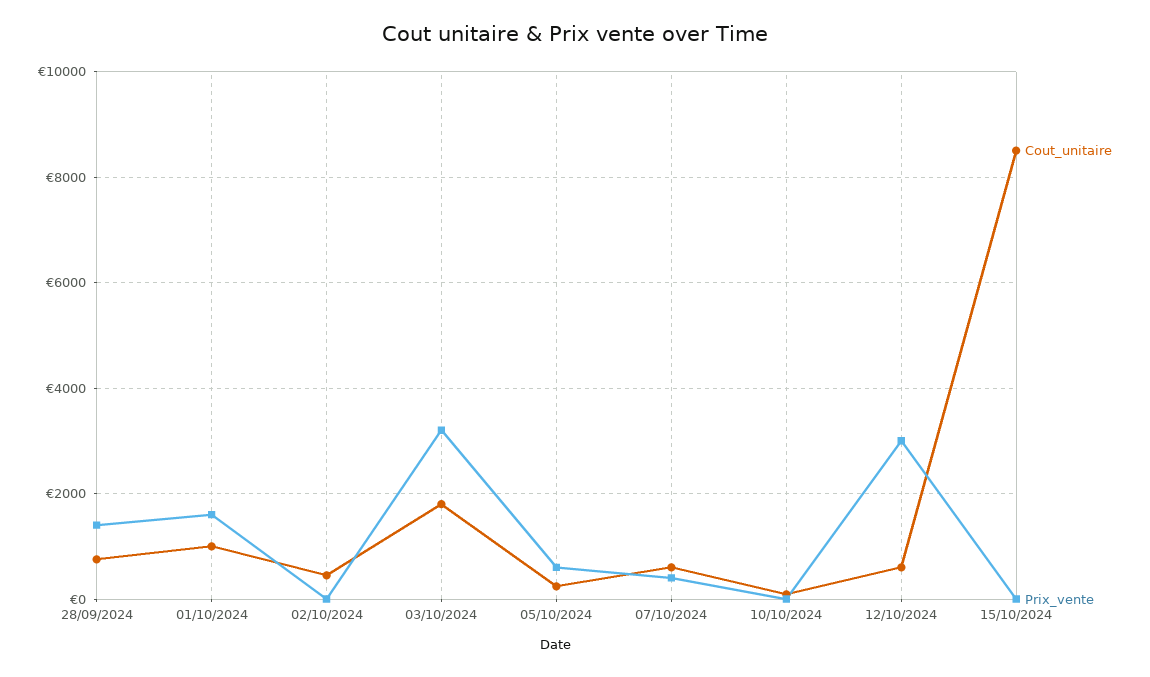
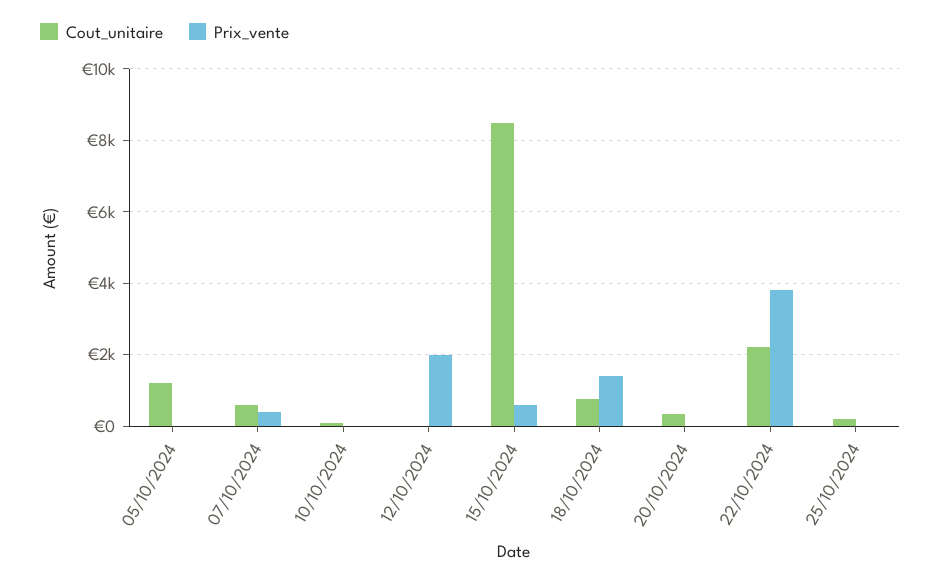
Cout_unitaire, 28/09/2024: 800 -> none
Prix_vente, 28/09/2024: 1400 -> none
Cout_unitaire, 01/10/2024: 1000 -> none
Prix_vente, 01/10/2024: 1600 -> none
Cout_unitaire, 02/10/2024: 400 -> none
Prix_vente, 02/10/2024: 0 -> none
Cout_unitaire, 03/10/2024: 1800 -> none
Prix_vente, 03/10/2024: 3200 -> none
Cout_unitaire, 05/10/2024: 200 -> 1200
Prix_vente, 05/10/2024: 600 -> 0
Cout_unitaire, 12/10/2024: 600 -> 0
Prix_vente, 12/10/2024: 3000 -> 2000
Prix_vente, 15/10/2024: 0 -> 600
Cout_unitaire, 18/10/2024: none -> 800
Prix_vente, 18/10/2024: none -> 1400
Cout_unitaire, 20/10/2024: none -> 400
Prix_vente, 20/10/2024: none -> 0
Cout_unitaire, 22/10/2024: none -> 2200
Prix_vente, 22/10/2024: none -> 3800
Cout_unitaire, 25/10/2024: none -> 200
Prix_vente, 25/10/2024: none -> 0

